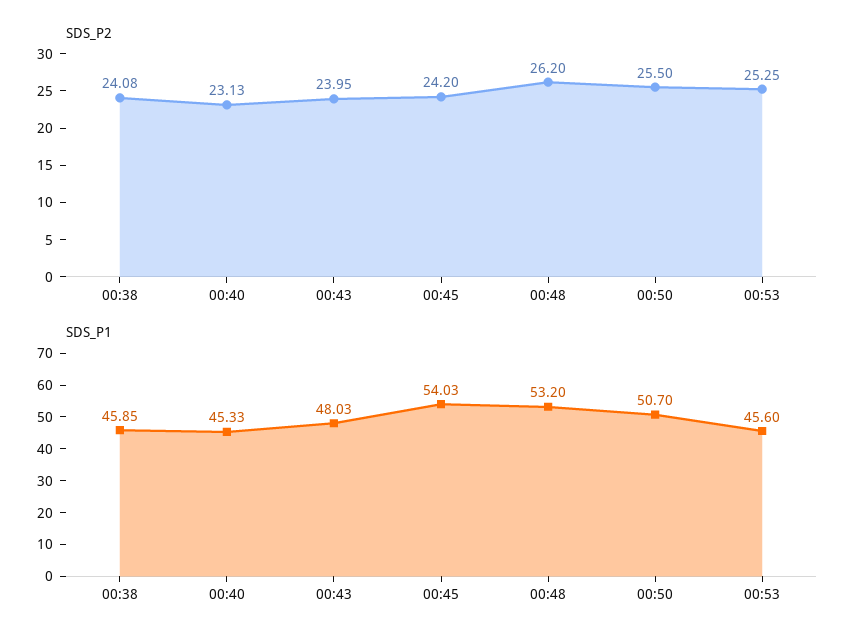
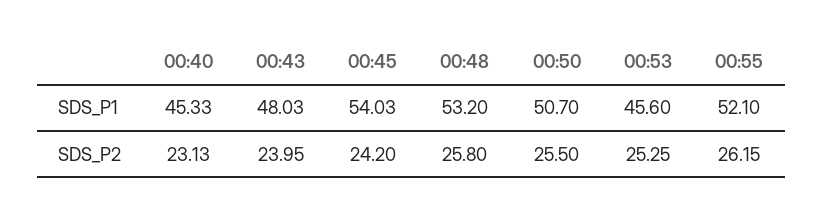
SDS_P2, 00:38: 24.08 -> none
SDS_P2, 00:48: 26.2 -> 25.8
SDS_P1, 00:38: 45.85 -> none
SDS_P1, 00:55: none -> 52.1
SDS_P2, 00:55: none -> 26.15

